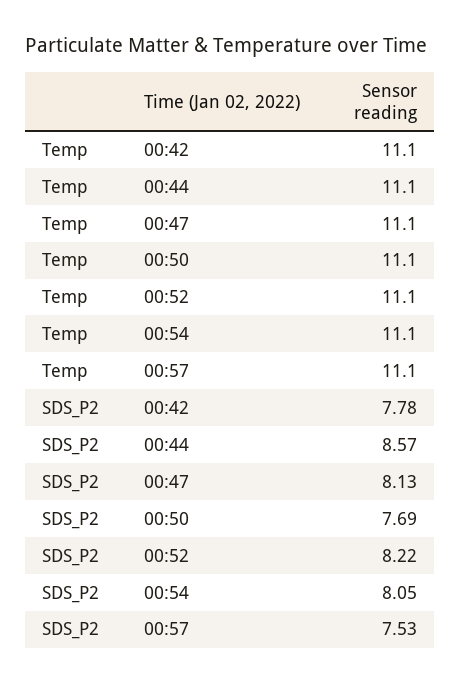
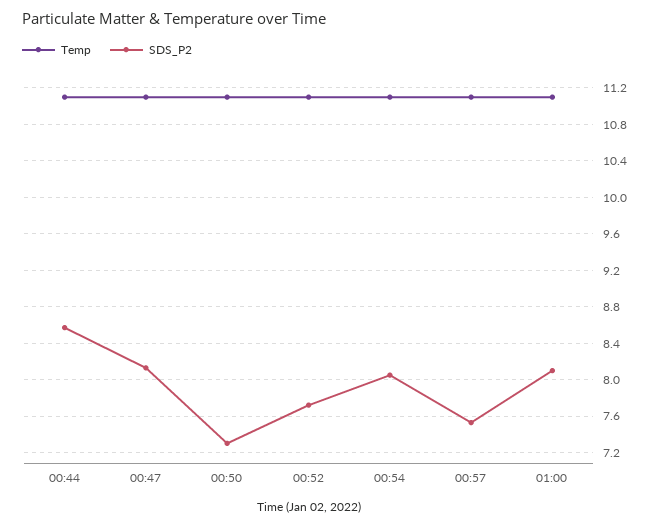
Temp, 00:42: 11.1 -> none
SDS_P2, 00:42: 7.78 -> none
SDS_P2, 00:50: 7.69 -> 7.3
SDS_P2, 00:52: 8.22 -> 7.7
Temp, 01:00: none -> 11.1
SDS_P2, 01:00: none -> 8.1

